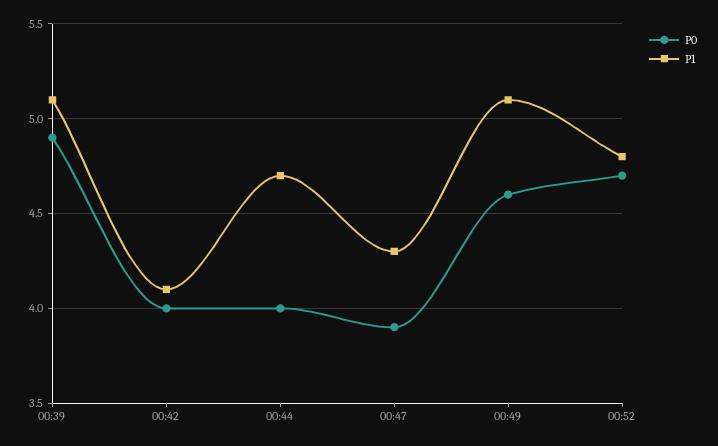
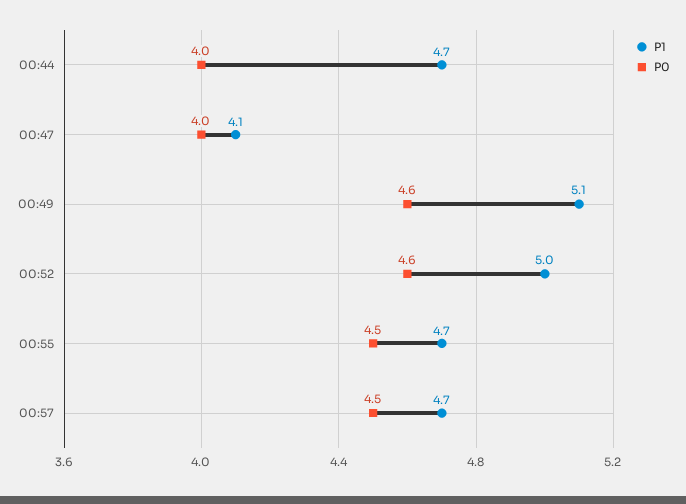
P0, 00:39: 4.9 -> none
P1, 00:39: 5.1 -> none
P0, 00:42: 4 -> none
P1, 00:42: 4.1 -> none
P0, 00:47: 3.9 -> 4
P1, 00:47: 4.3 -> 4.1
P0, 00:52: 4.7 -> 4.6
P1, 00:52: 4.8 -> 5
P1, 00:55: none -> 4.7
P0, 00:55: none -> 4.5
P1, 00:57: none -> 4.7
P0, 00:57: none -> 4.5

